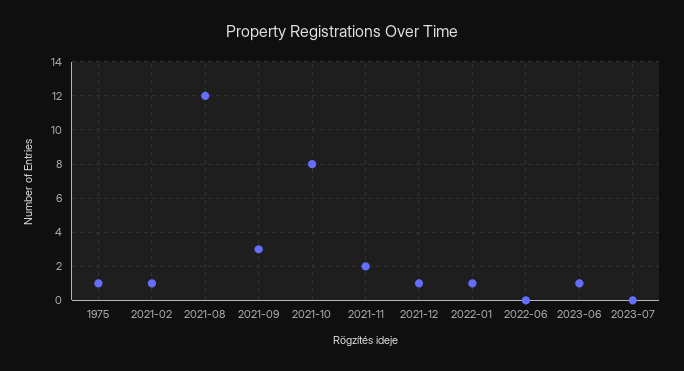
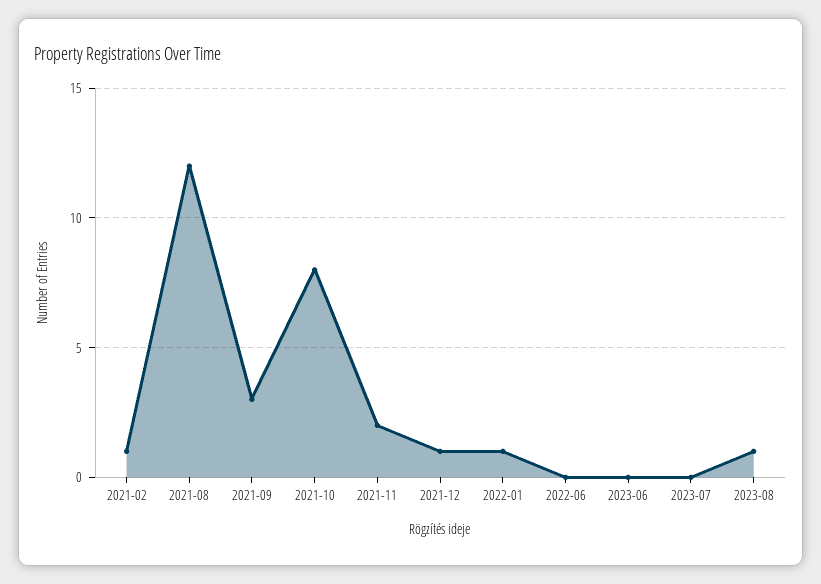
1975: 1 -> none
2023-06: 1 -> 0
2023-08: none -> 1

